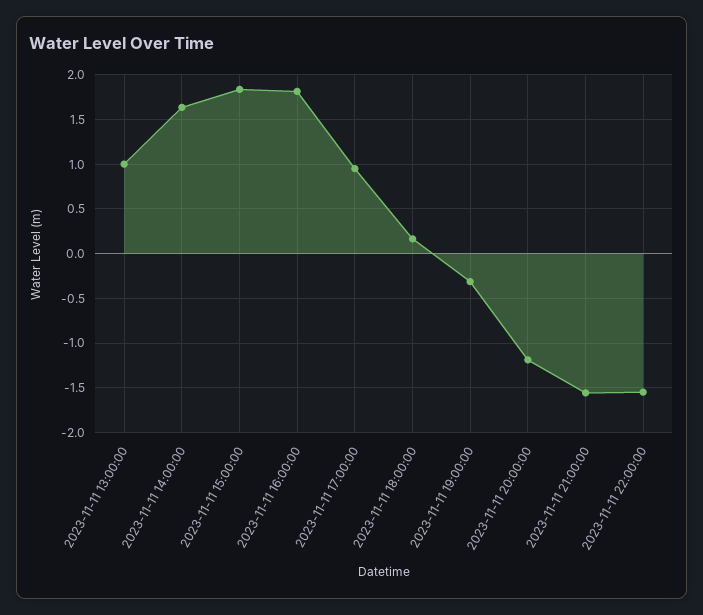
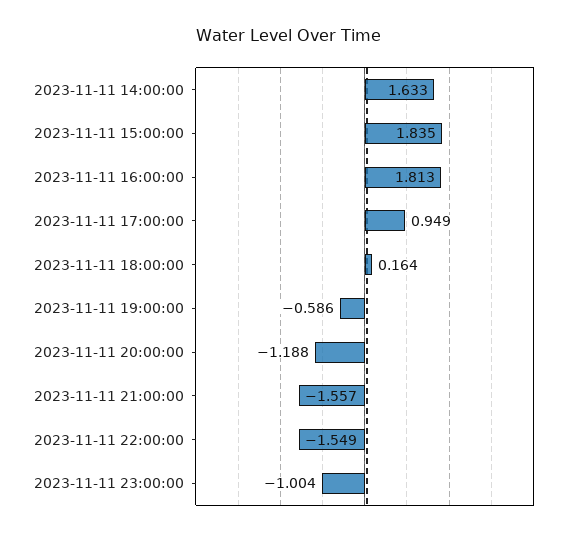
2023-11-11 13:00:00: 1 -> none
2023-11-11 19:00:00: -0.3 -> -0.586
2023-11-11 23:00:00: none -> -1.004

